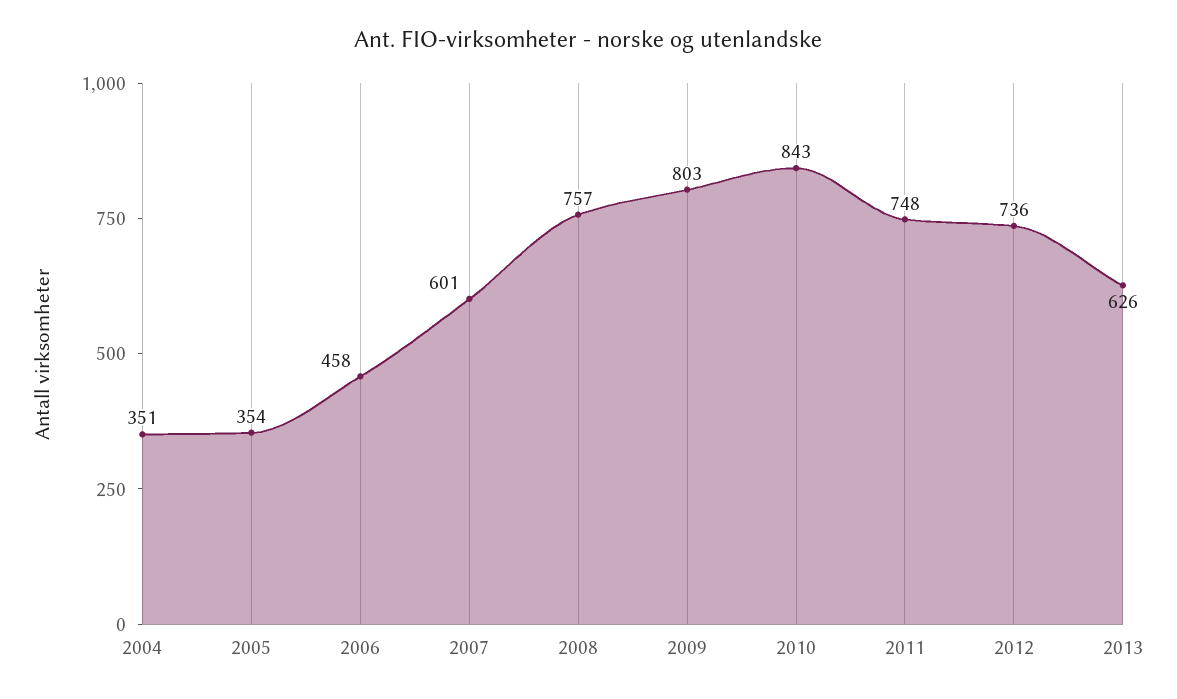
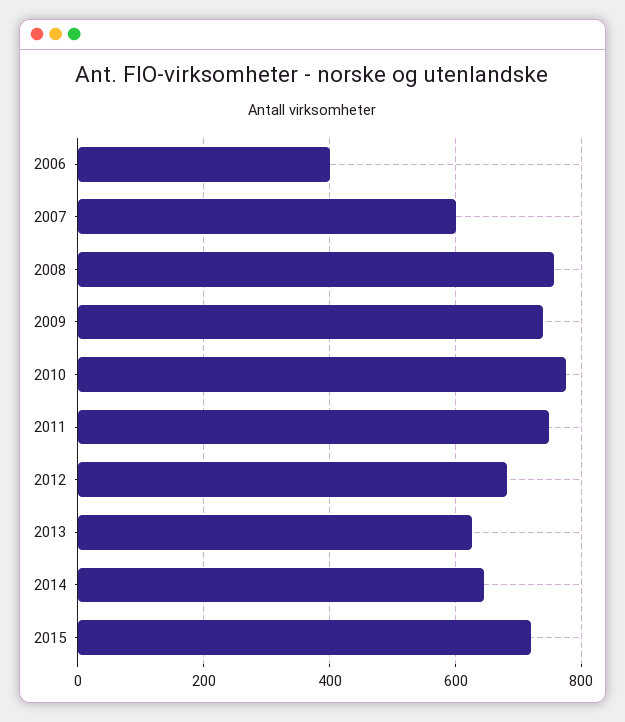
2004: 351 -> none
2005: 354 -> none
2006: 458 -> 400
2009: 803 -> 740
2010: 843 -> 780
2012: 736 -> 680
2014: none -> 640
2015: none -> 720

